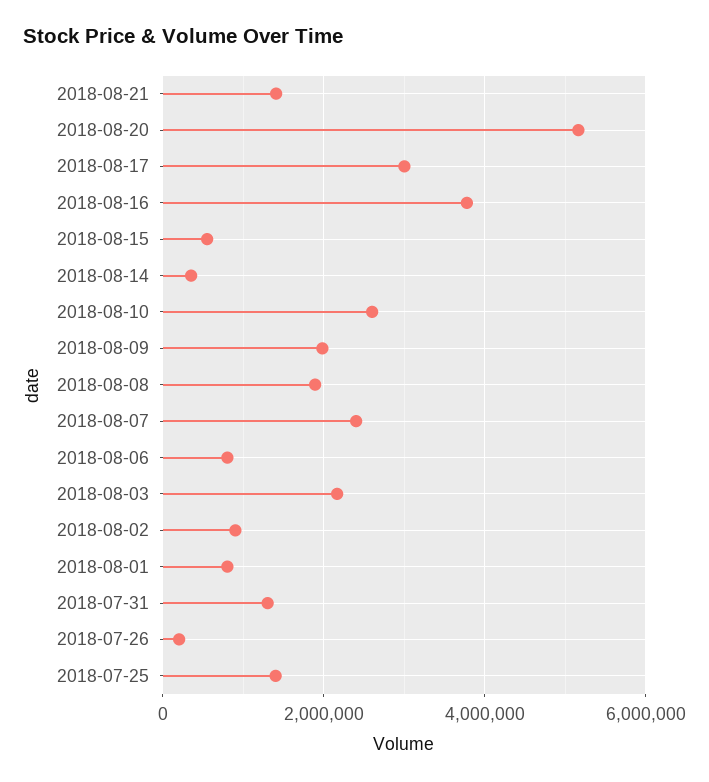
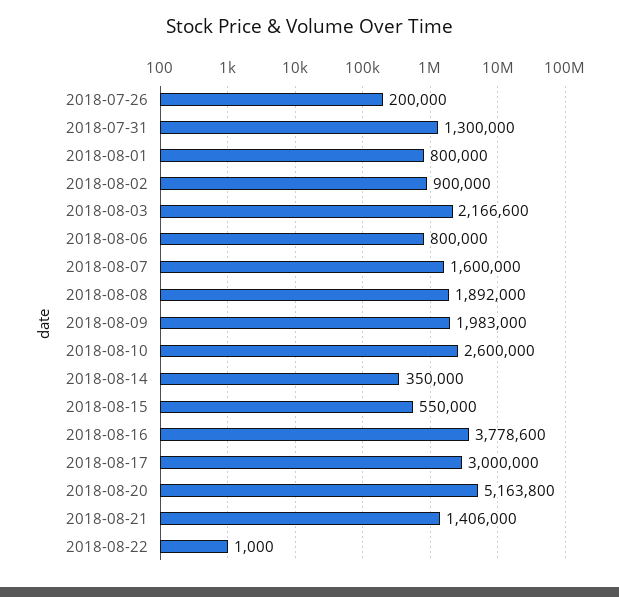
2018-08-07: 2400000 -> 1600000
2018-07-25: 1400000 -> none
2018-08-22: none -> 1000

